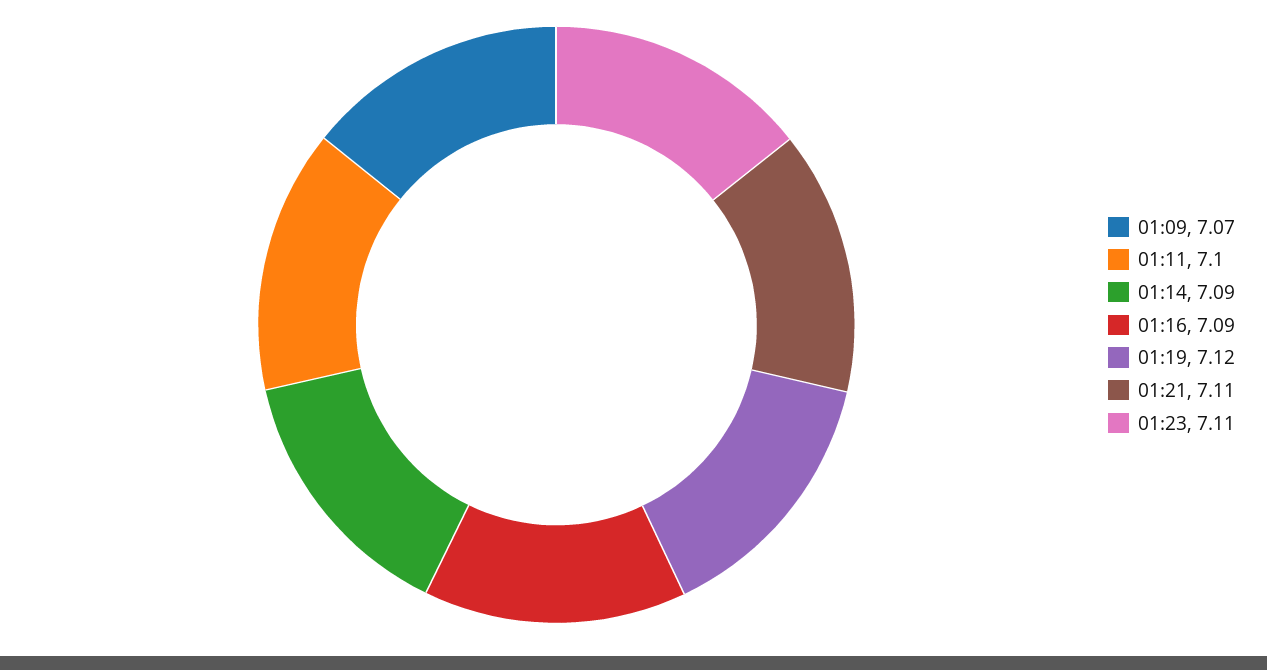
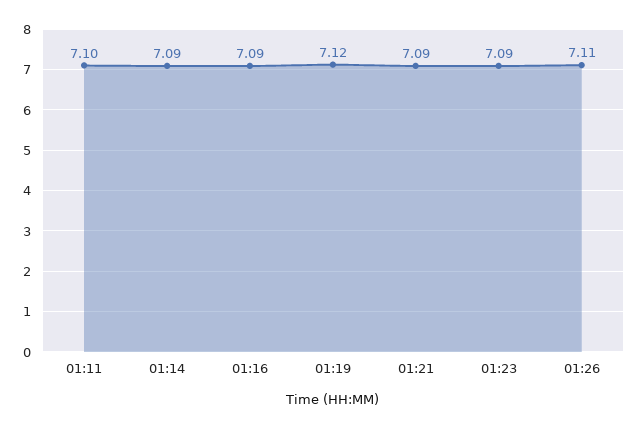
01:09: 7.07 -> none
01:21: 7.11 -> 7.09
01:23: 7.11 -> 7.09
01:26: none -> 7.11

